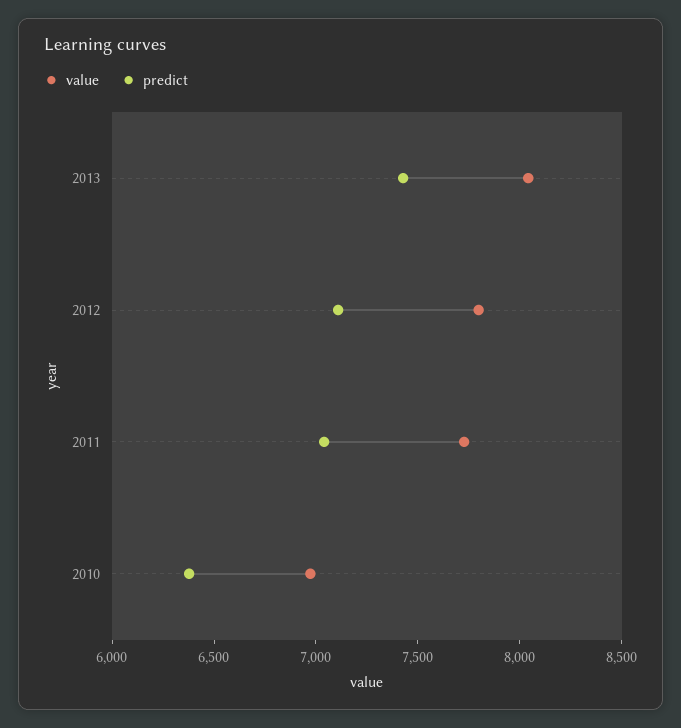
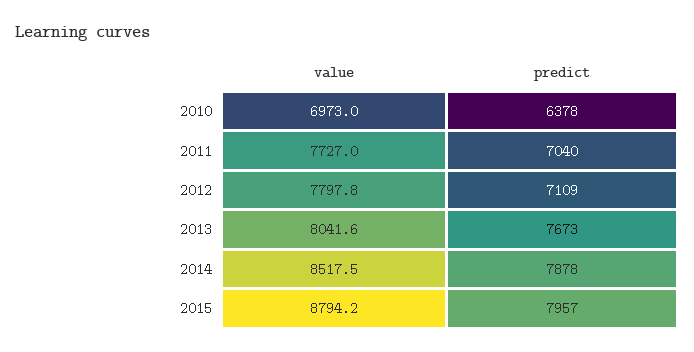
predict, 2013: 7400 -> 7673
value, 2014: none -> 8517.5
predict, 2014: none -> 7878
value, 2015: none -> 8794.2
predict, 2015: none -> 7957

